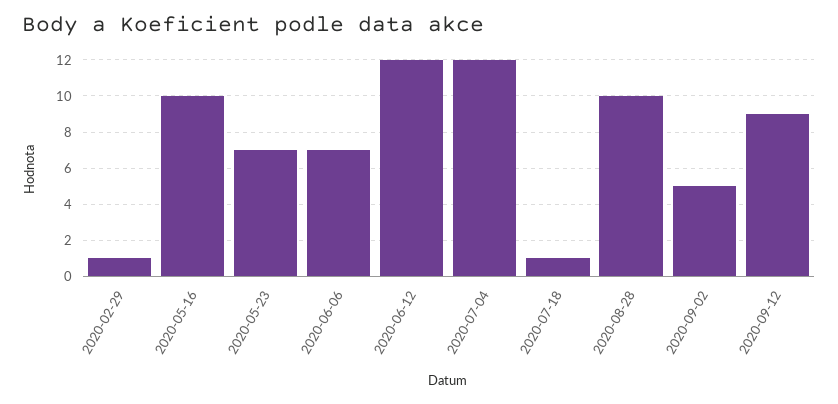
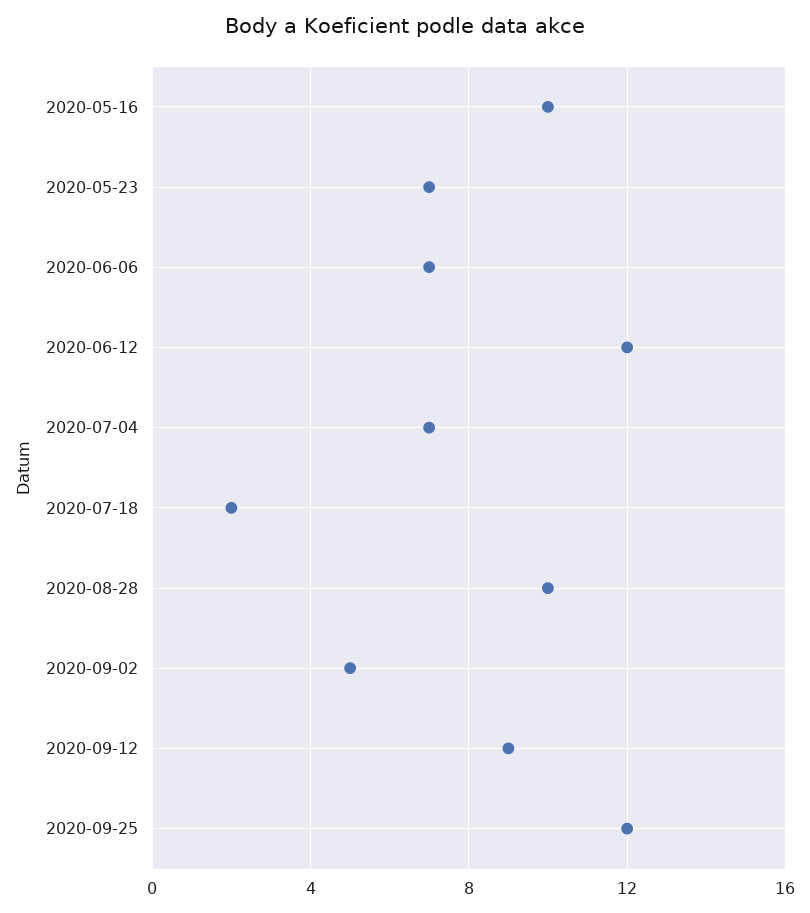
2020-02-29: 1 -> none
2020-07-04: 12 -> 7
2020-07-18: 1 -> 2
2020-09-25: none -> 12

